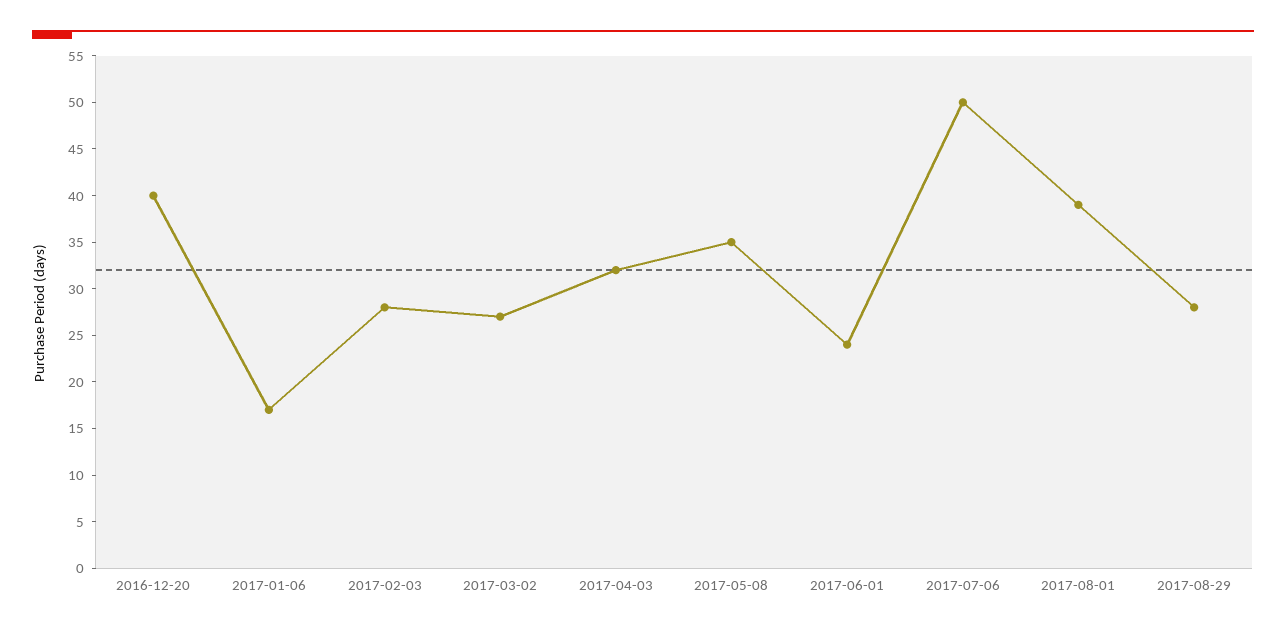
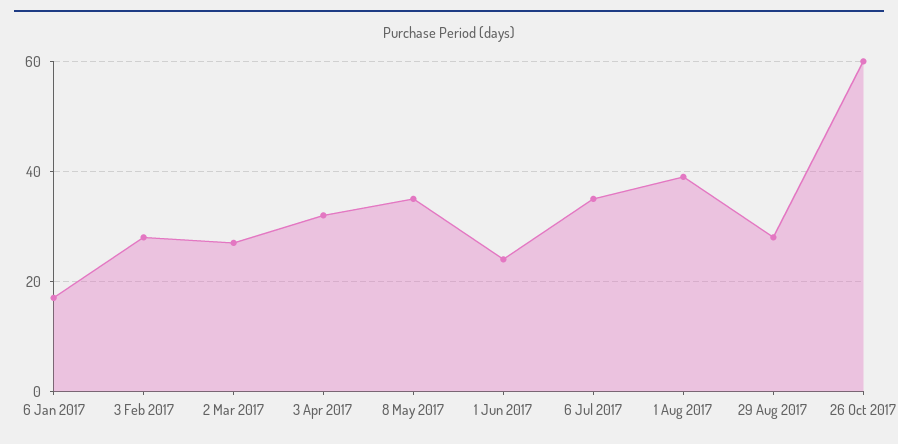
2016-12-20: 40 -> none
2017-07-06: 50 -> 35
26 Oct 2017: none -> 60

